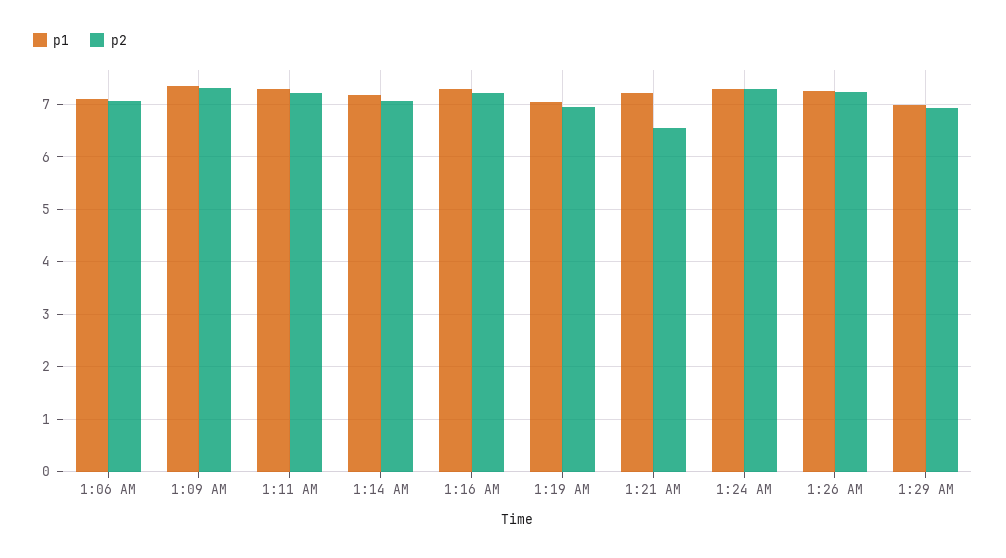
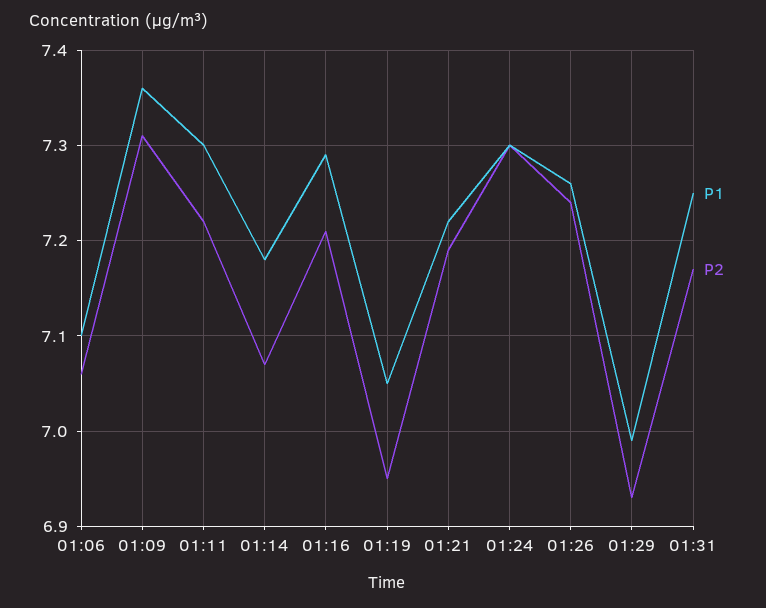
p2, 1:21 AM: 6.6 -> 7.19
p1, 01:31: none -> 7.25
p2, 01:31: none -> 7.17

